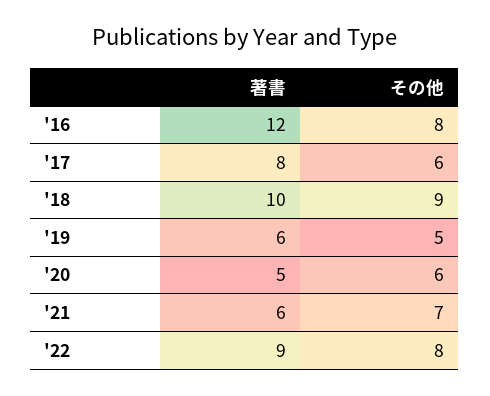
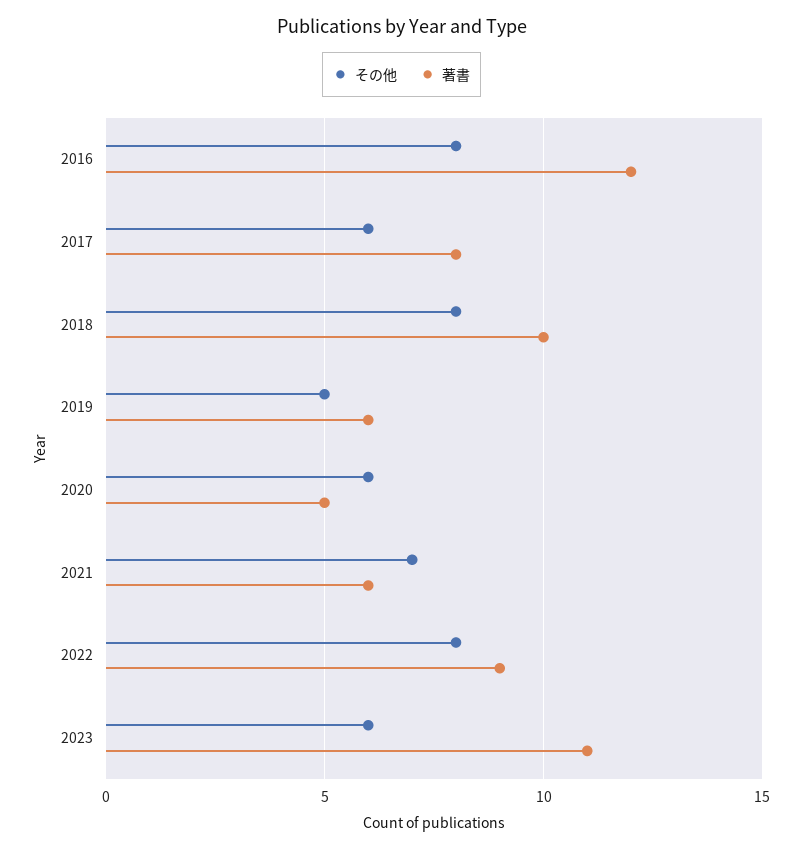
その他, '18: 9 -> 8
その他, 2023: none -> 6
著書, 2023: none -> 11

